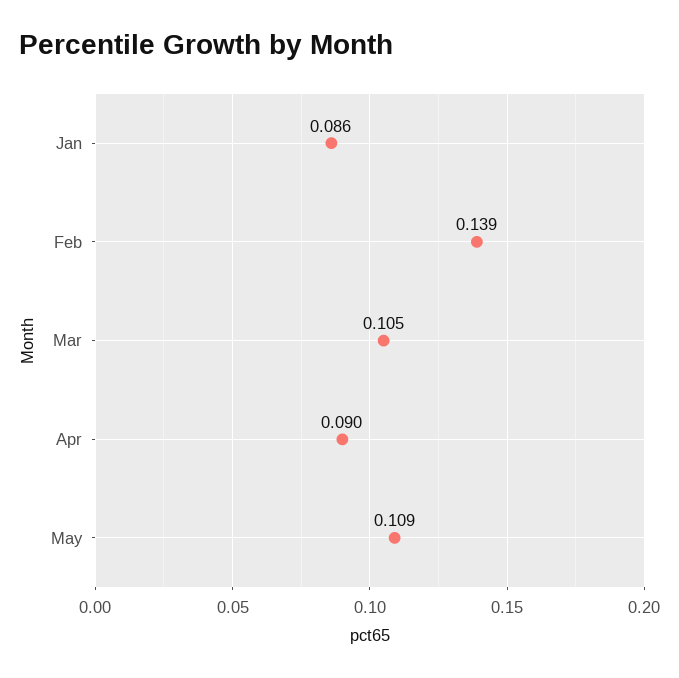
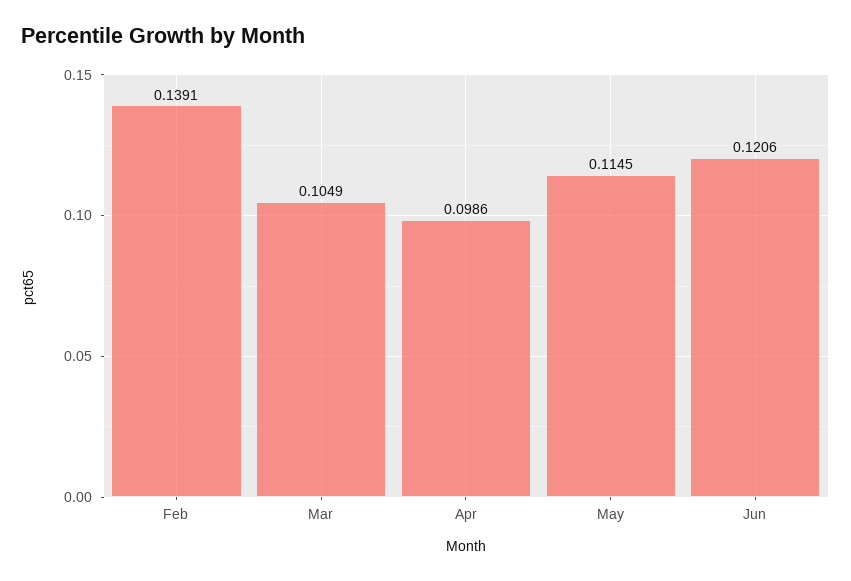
Jan: 0.086 -> none
Apr: 0.09 -> 0.0986
May: 0.109 -> 0.1145
Jun: none -> 0.1206

